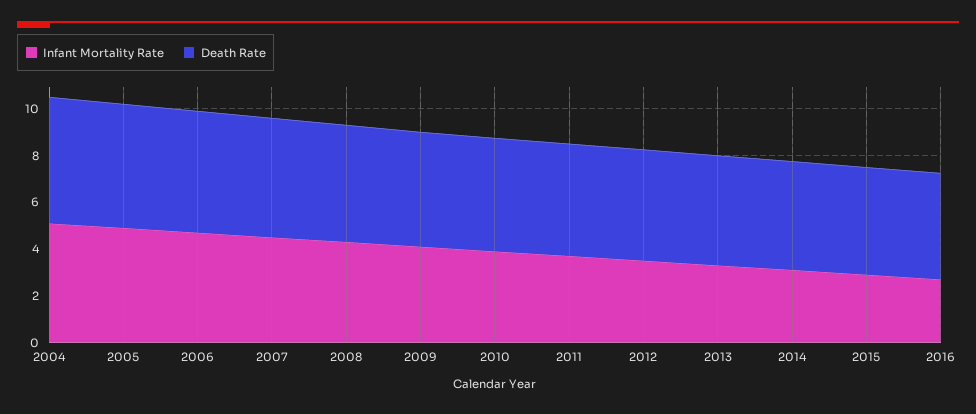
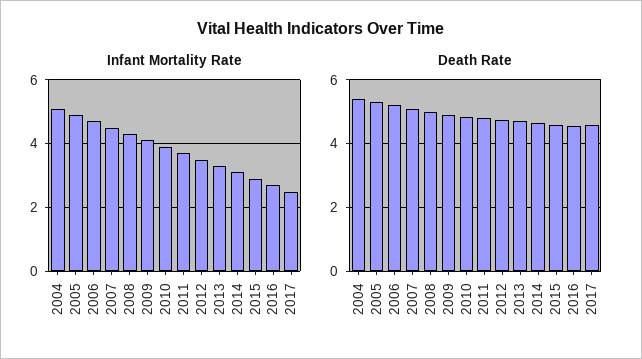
Infant Mortality Rate, 2017: none -> 2.5
Death Rate, 2017: none -> 4.6

